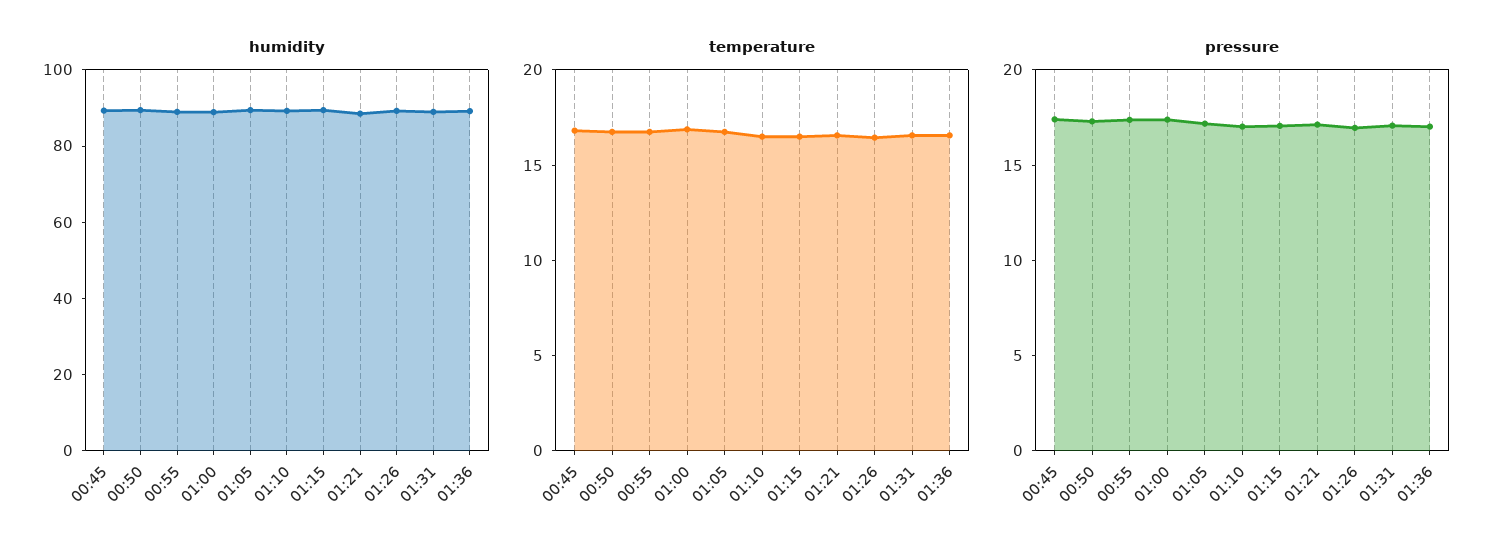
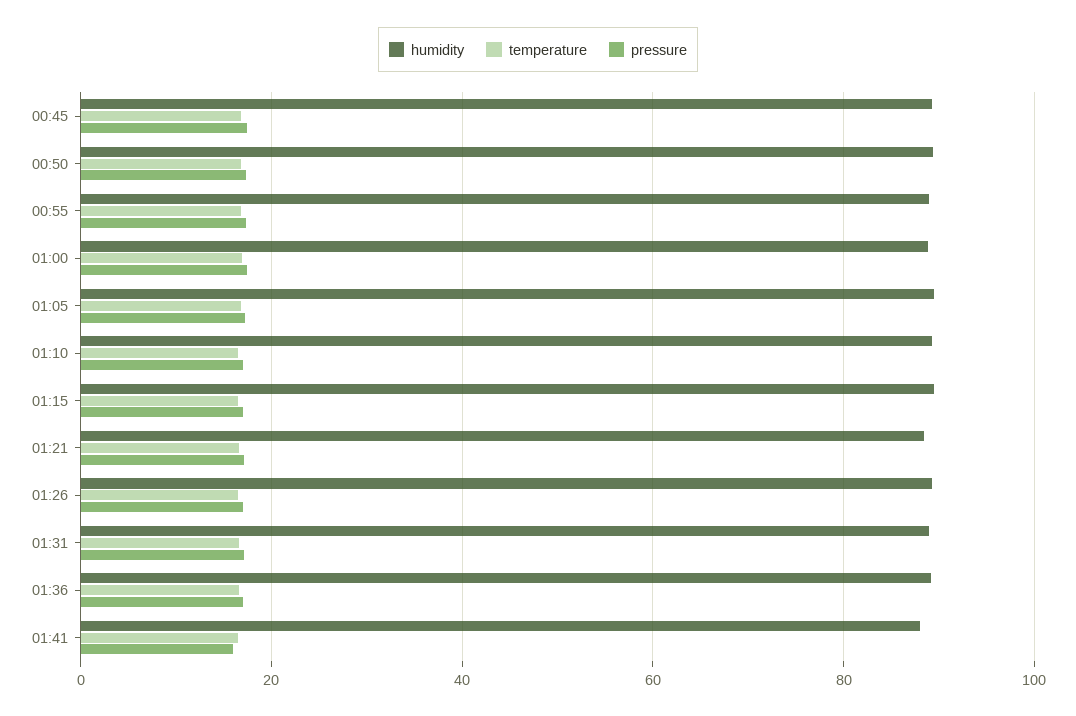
humidity, 01:41: none -> 88
temperature, 01:41: none -> 16
pressure, 01:41: none -> 16

